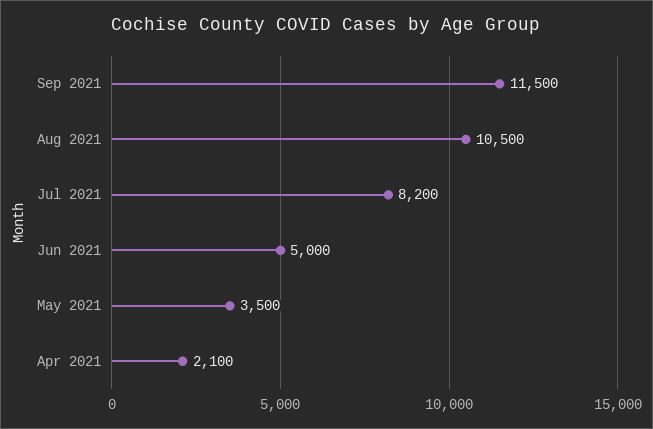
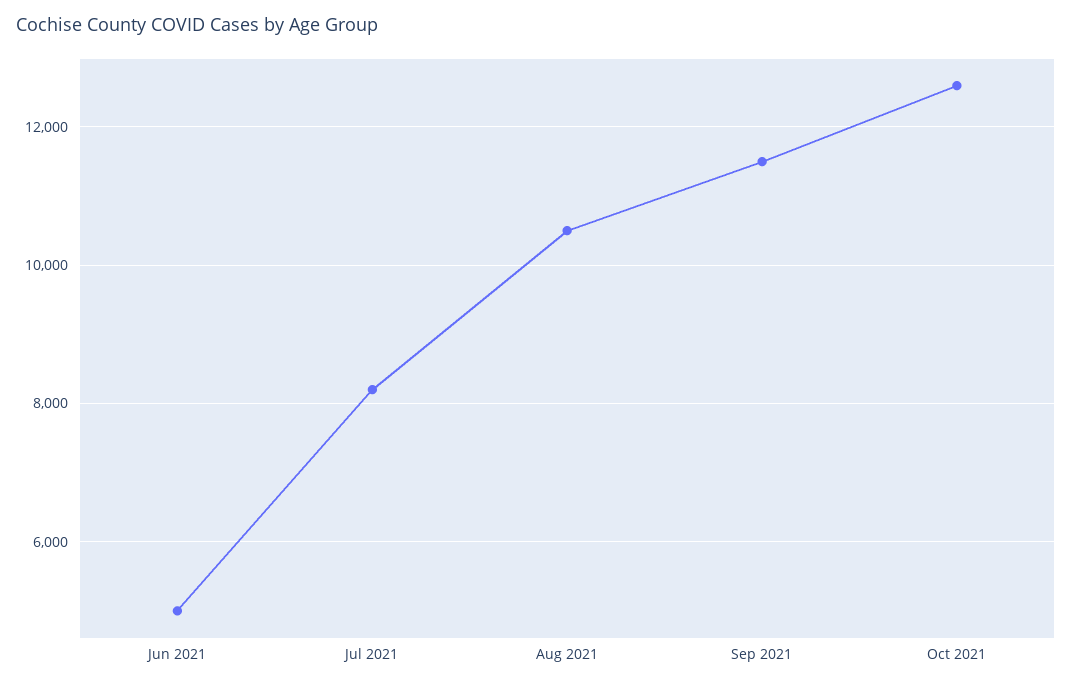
May 2021: 3500 -> none
Apr 2021: 2100 -> none
Oct 2021: none -> 12600

